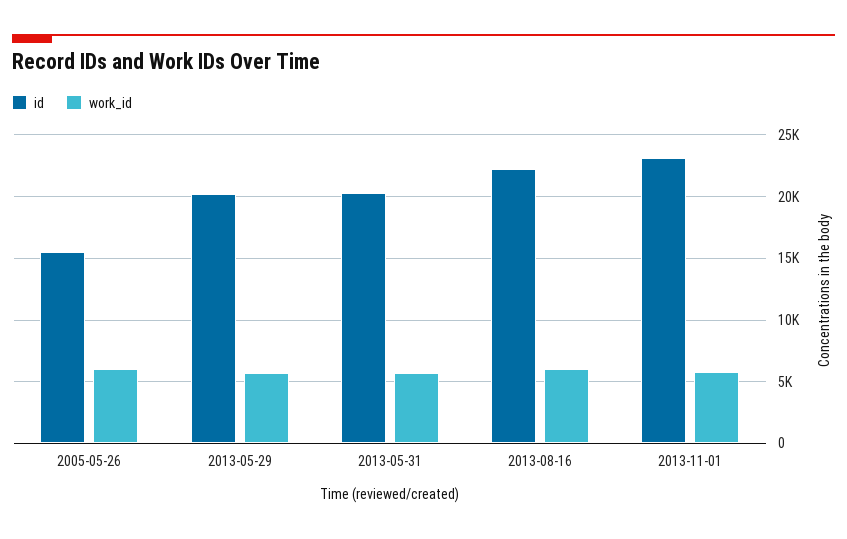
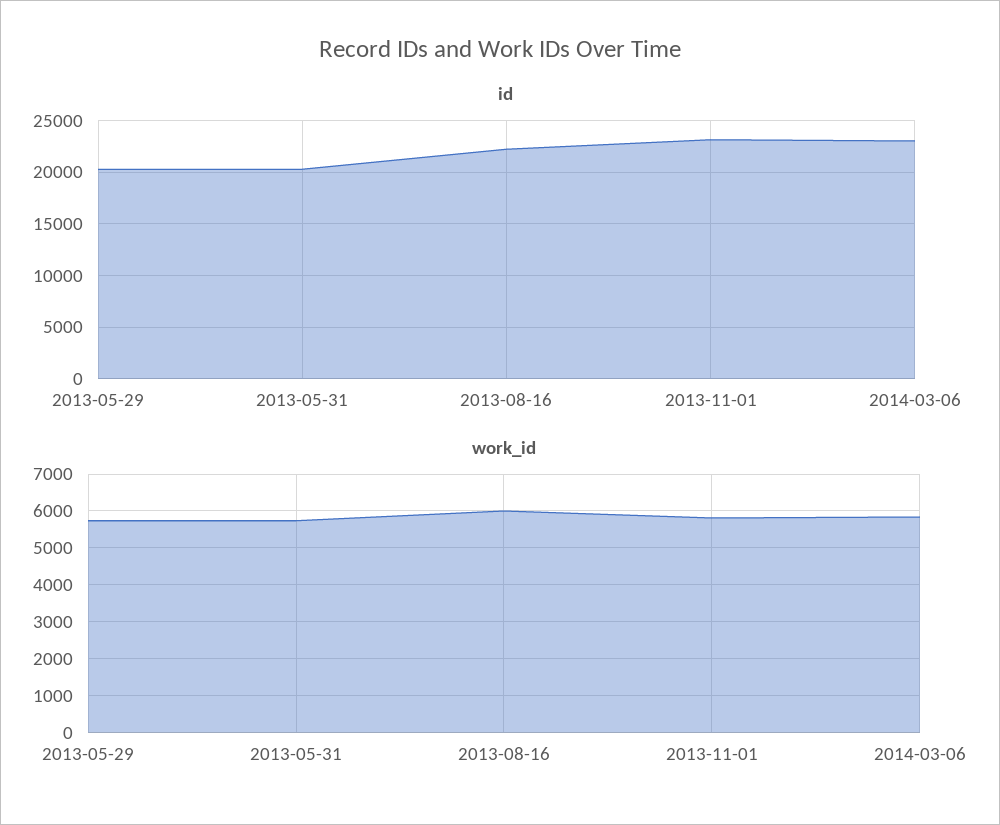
id, 2005-05-26: 15500 -> none
work_id, 2005-05-26: 6000 -> none
id, 2014-03-06: none -> 23000
work_id, 2014-03-06: none -> 5800

